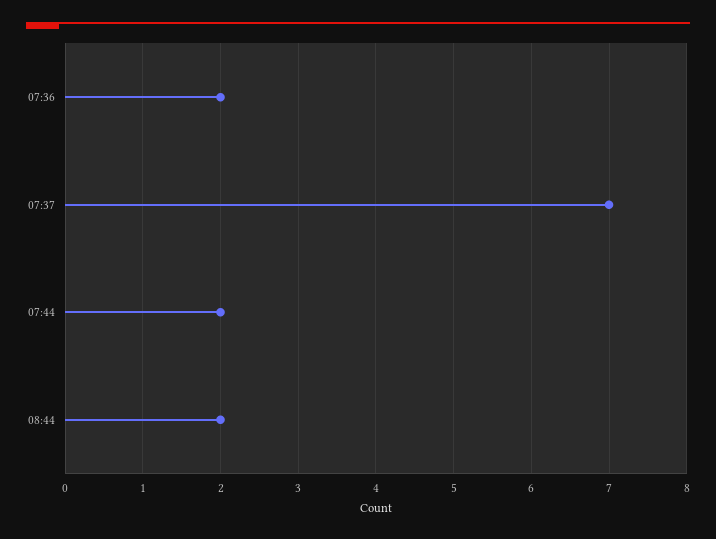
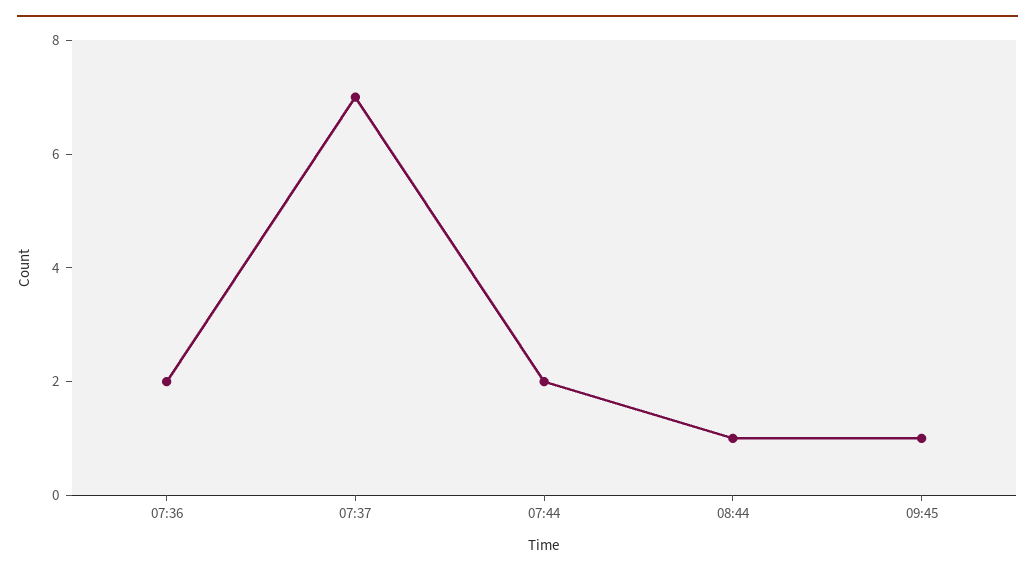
08:44: 2 -> 1
09:45: none -> 1

